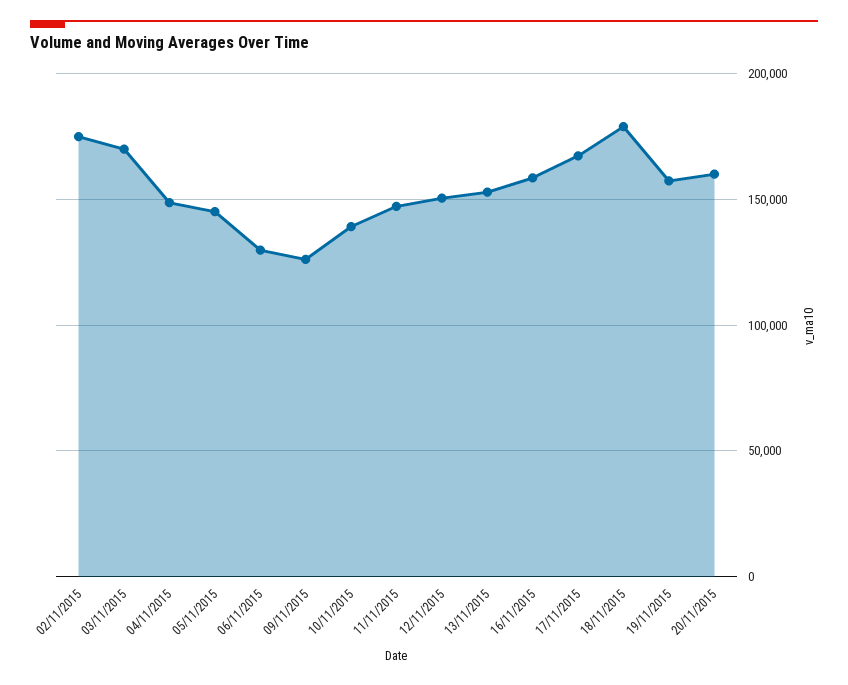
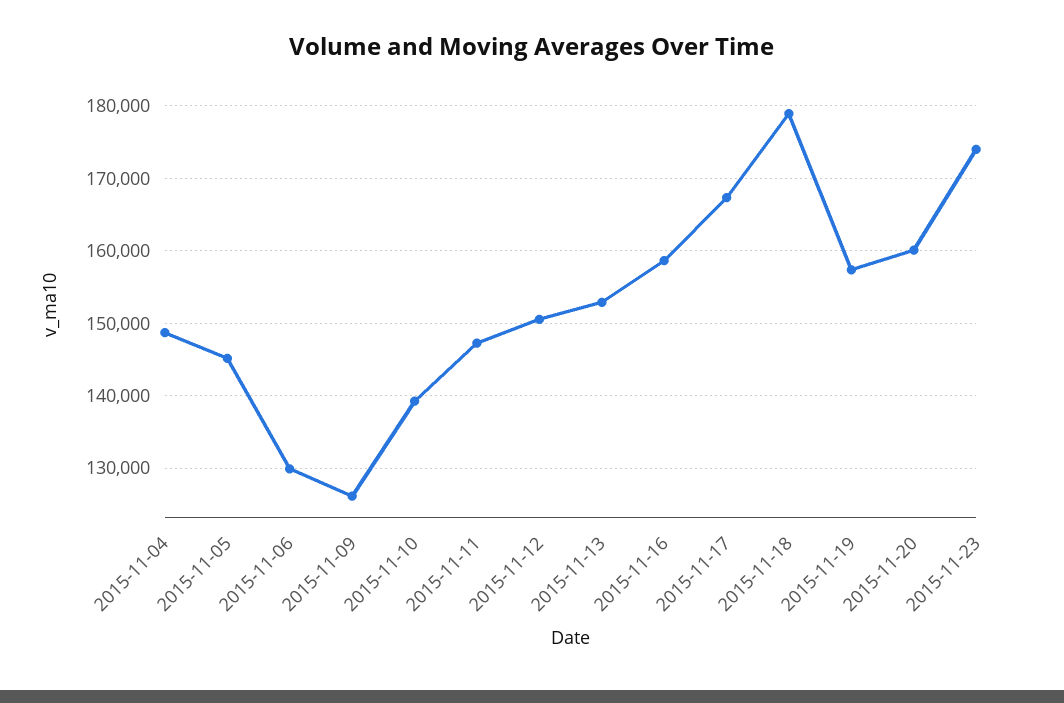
02/11/2015: 175000 -> none
03/11/2015: 170000 -> none
2015-11-23: none -> 174000

